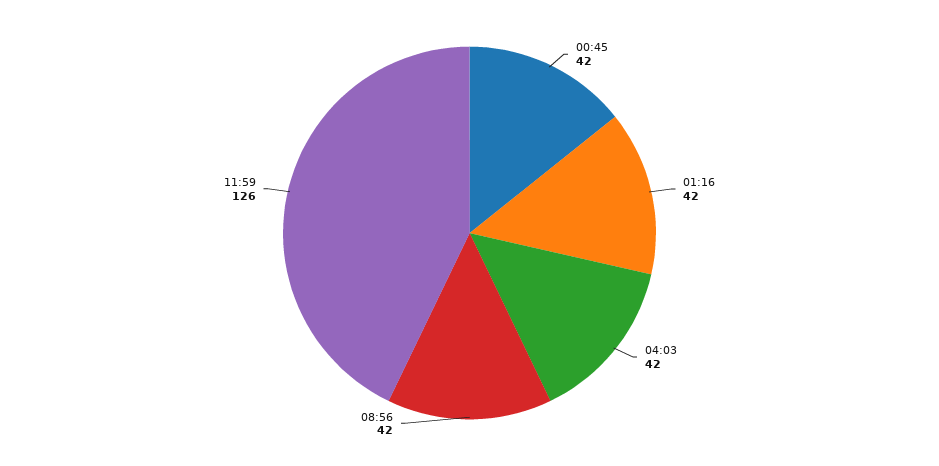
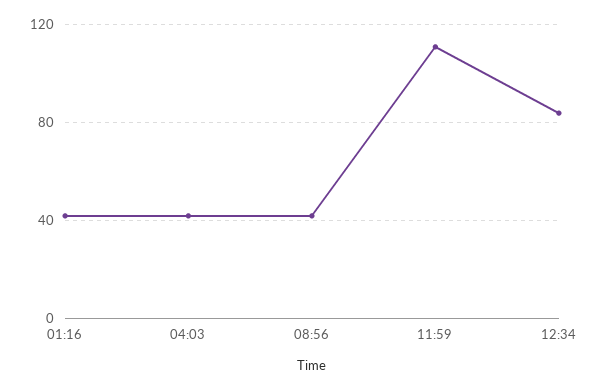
00:45: 42 -> none
11:59: 126 -> 110
12:34: none -> 85

